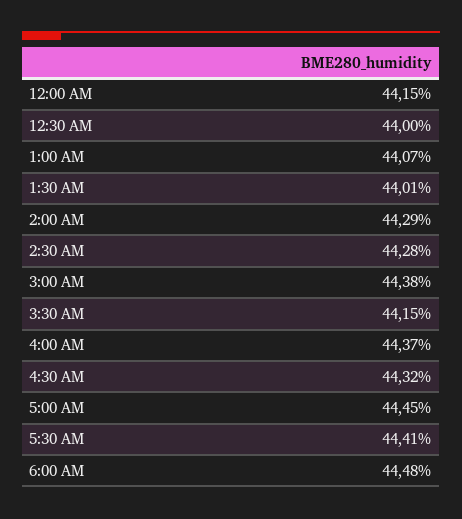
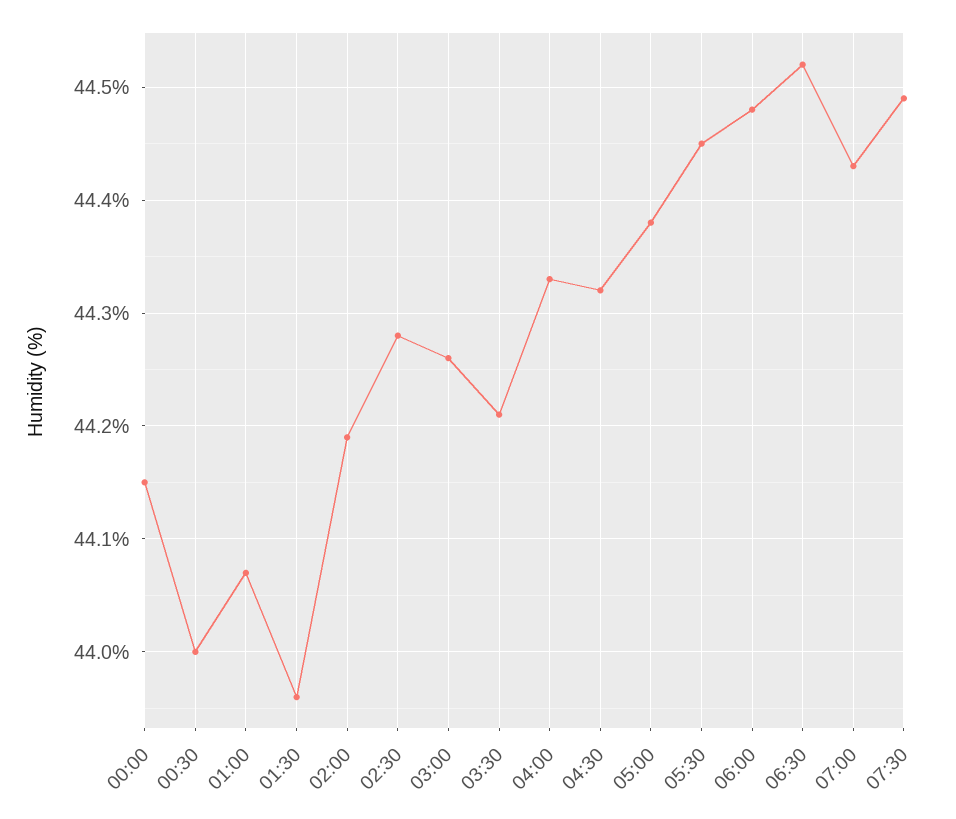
1:30 AM: 44.01 -> 43.96
2:00 AM: 44.29 -> 44.19
3:00 AM: 44.38 -> 44.26
3:30 AM: 44.15 -> 44.21
4:00 AM: 44.37 -> 44.33
5:00 AM: 44.45 -> 44.38
5:30 AM: 44.41 -> 44.45
06:30: none -> 44.52
07:00: none -> 44.43
07:30: none -> 44.49

